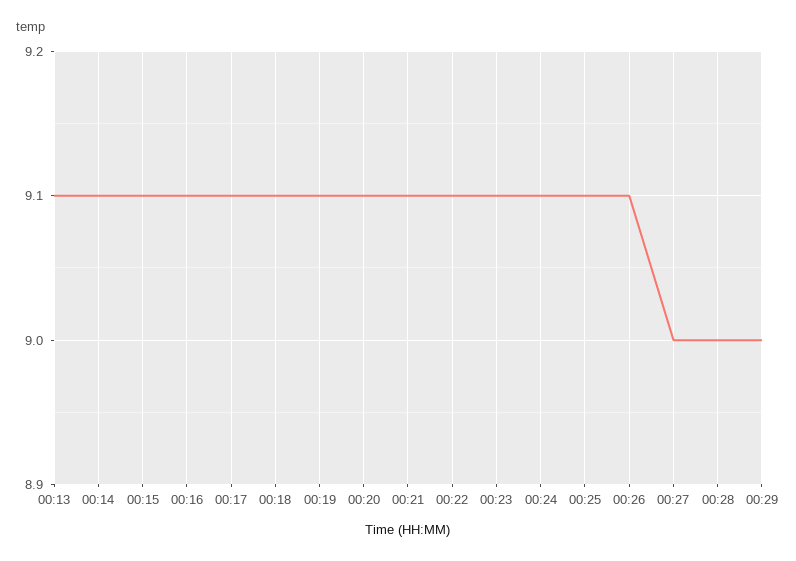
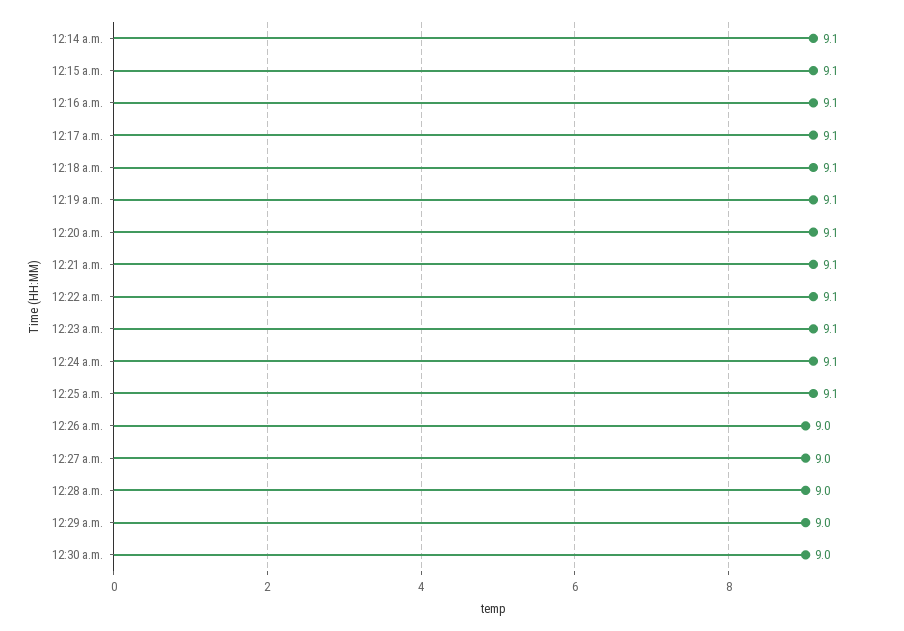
00:13: 9.1 -> none
00:26: 9.1 -> 9
12:30 a.m.: none -> 9

